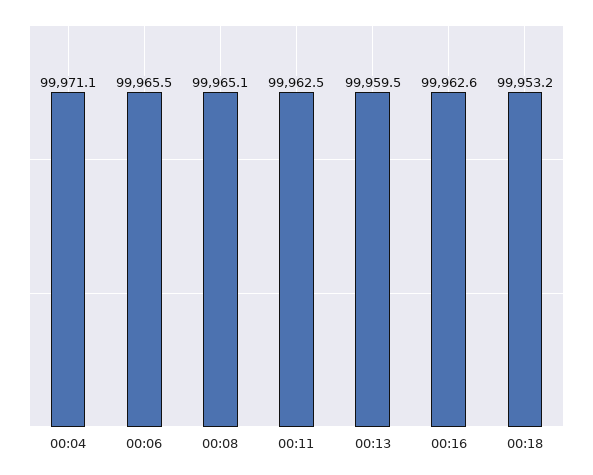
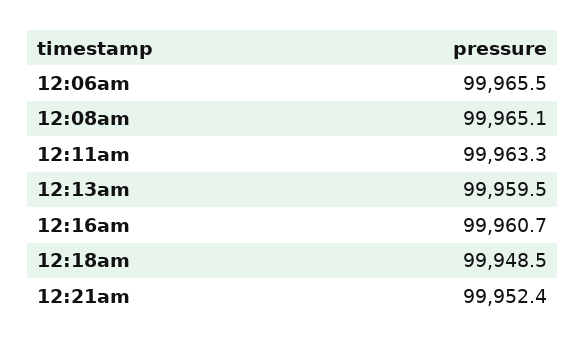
00:04: 99971.1 -> none
00:11: 99962.5 -> 99963.3
00:16: 99962.6 -> 99960.7
00:18: 99953.2 -> 99948.5
12:21am: none -> 99952.4

